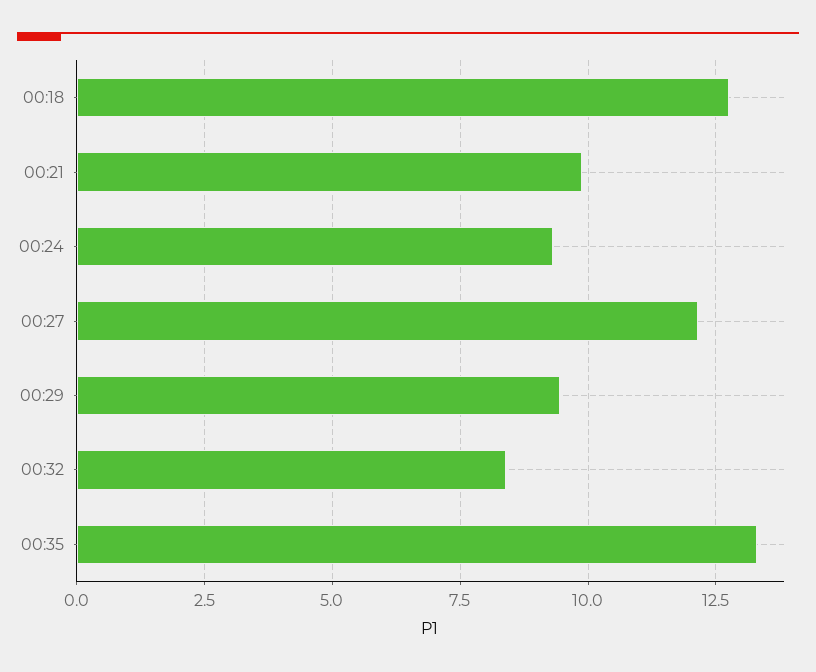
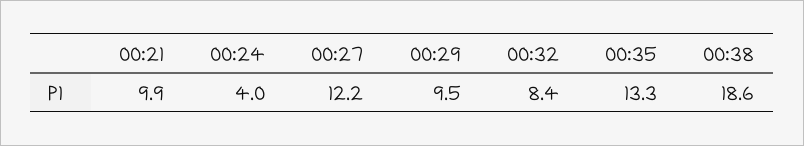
00:18: 12.75 -> none
00:24: 9.25 -> 4
00:38: none -> 18.6

